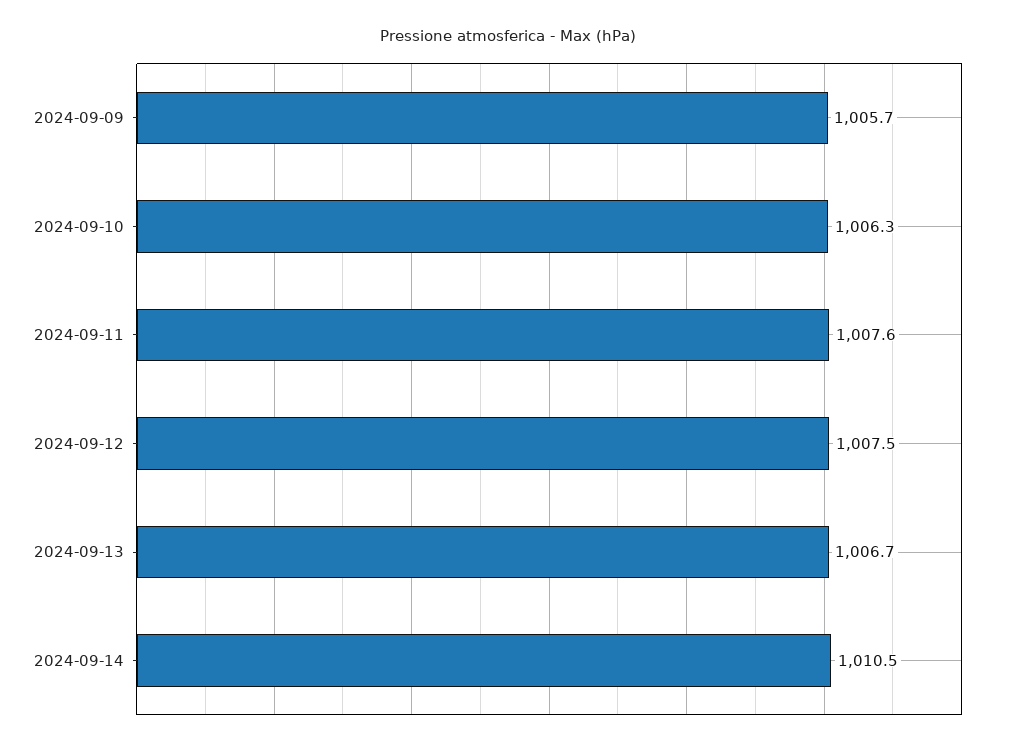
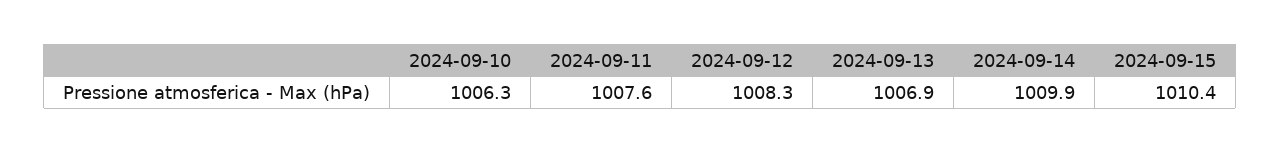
2024-09-09: 1005.7 -> none
2024-09-12: 1007.5 -> 1008.3
2024-09-13: 1006.7 -> 1006.9
2024-09-14: 1010.5 -> 1009.9
2024-09-15: none -> 1010.4

